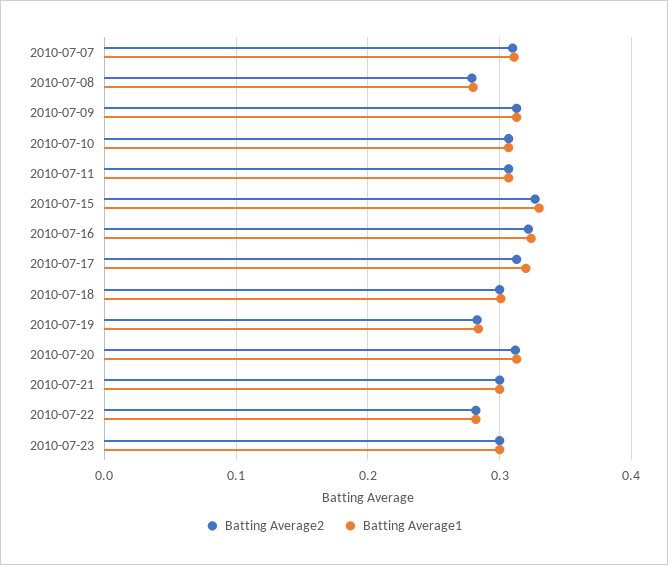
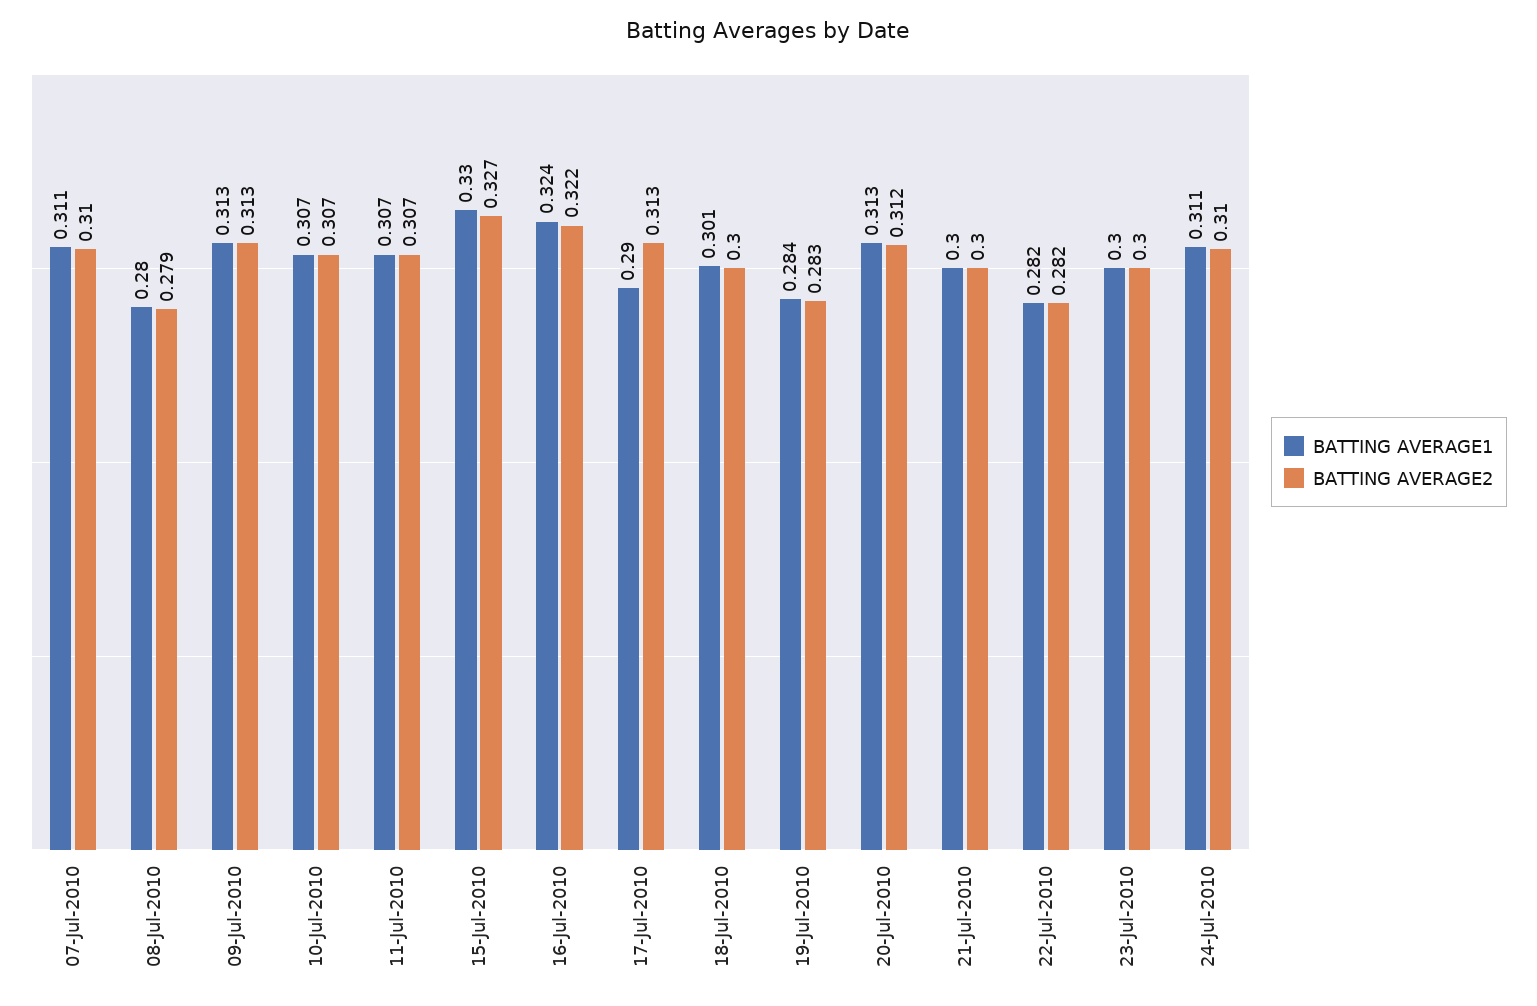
Batting Average1, 2010-07-17: 0.32 -> 0.29
Batting Average1, 24-Jul-2010: none -> 0.311
Batting Average2, 24-Jul-2010: none -> 0.31

